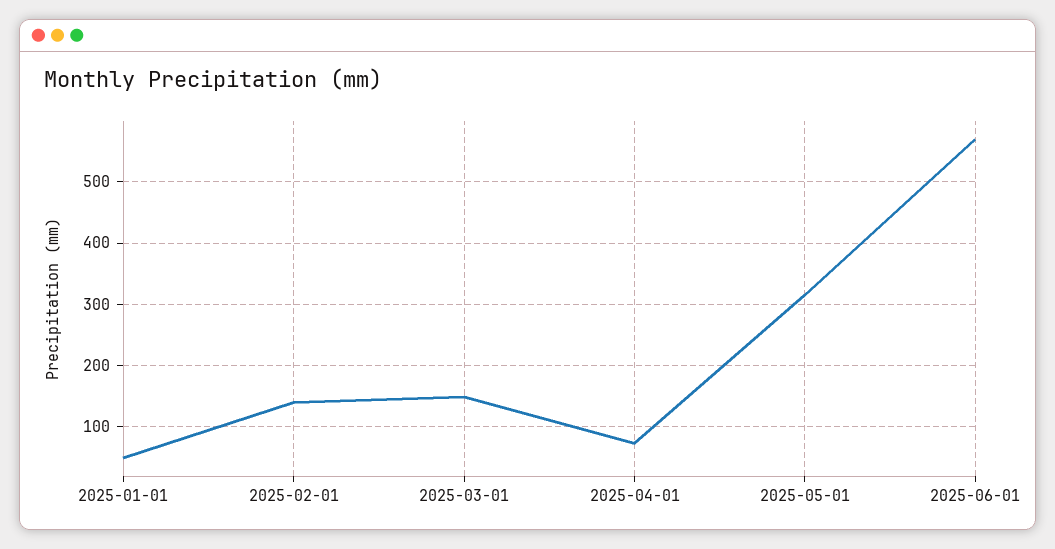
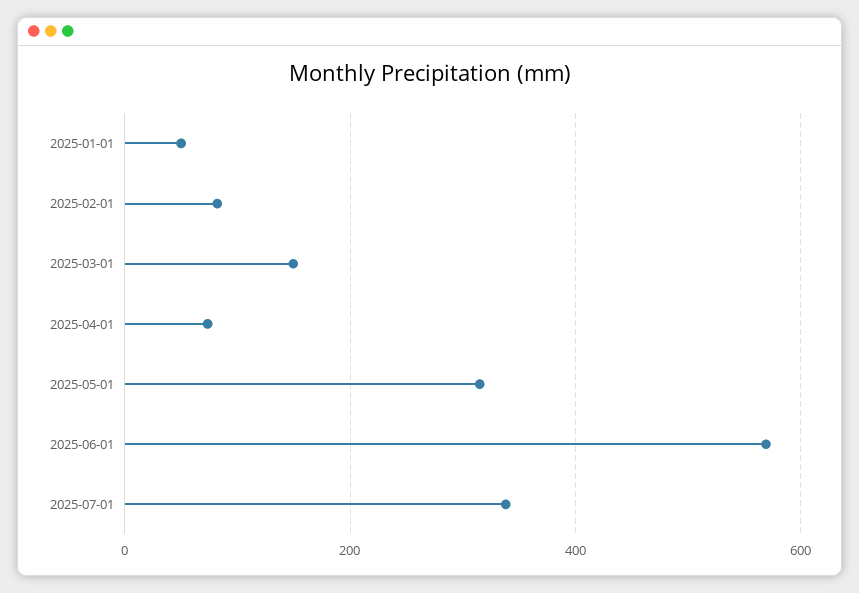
2025-02-01: 140 -> 80
2025-07-01: none -> 340

